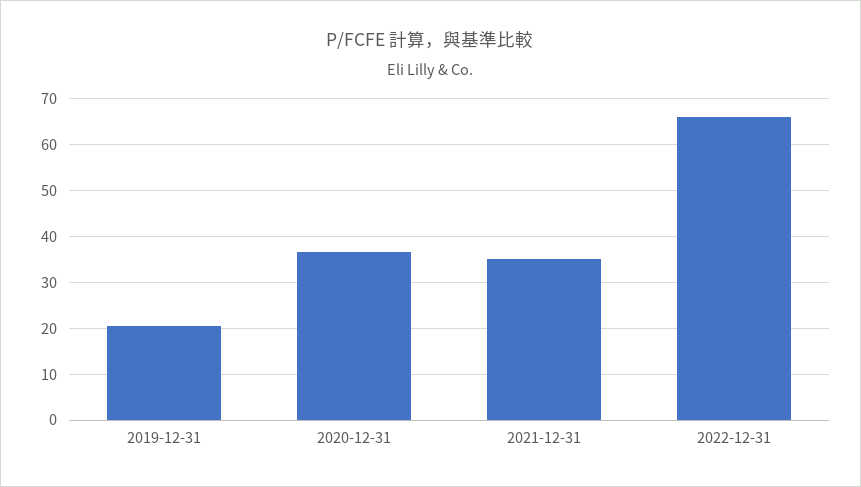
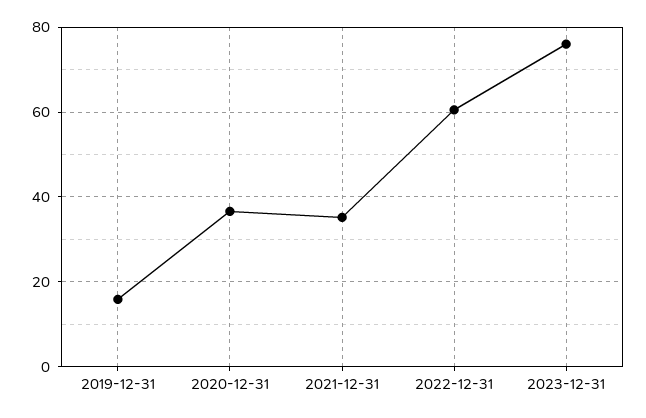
2019-12-31: 20 -> 16
2022-12-31: 66 -> 60
2023-12-31: none -> 76

